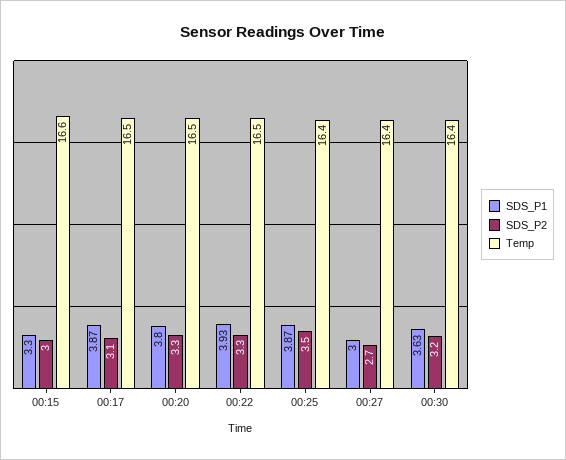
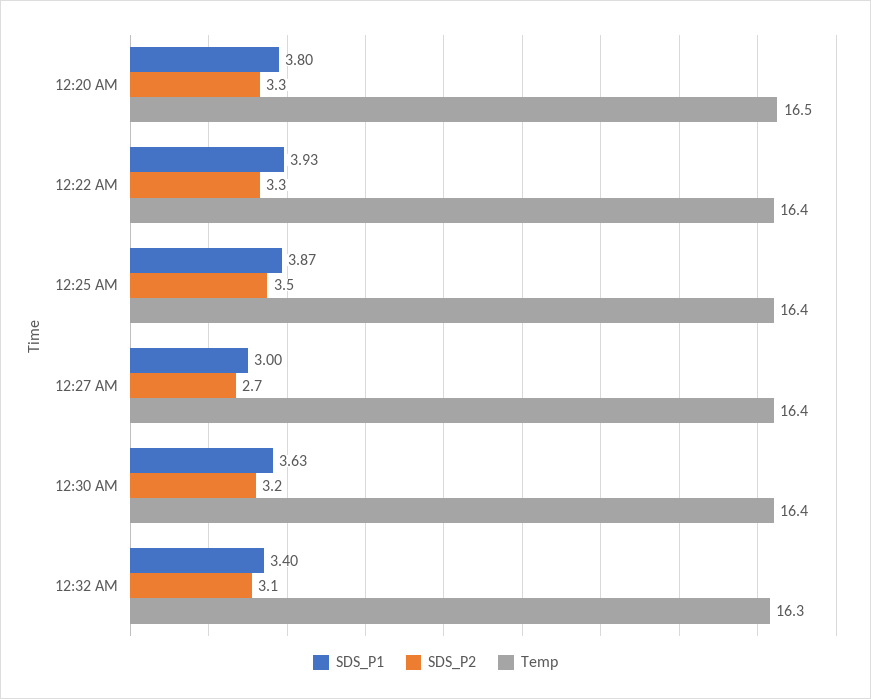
SDS_P1, 00:15: 3.3 -> none
SDS_P2, 00:15: 3 -> none
Temp, 00:15: 16.6 -> none
SDS_P1, 00:17: 3.87 -> none
SDS_P2, 00:17: 3.1 -> none
Temp, 00:17: 16.5 -> none
Temp, 00:22: 16.5 -> 16.4
SDS_P1, 12:32 AM: none -> 3.4
SDS_P2, 12:32 AM: none -> 3.1
Temp, 12:32 AM: none -> 16.3

